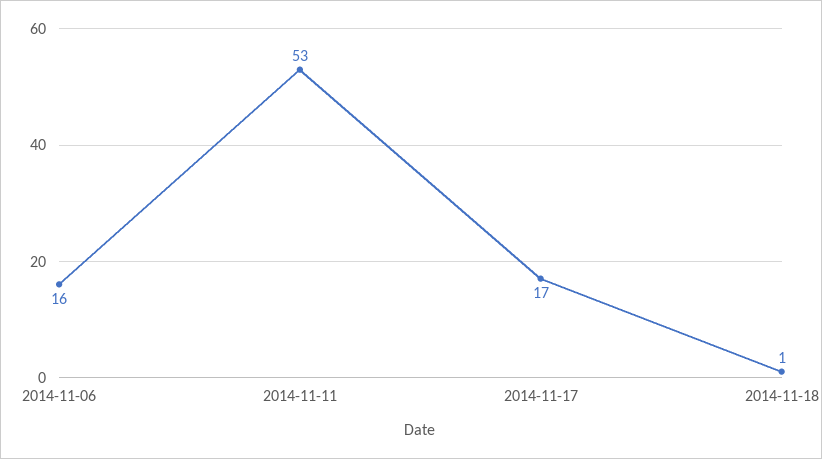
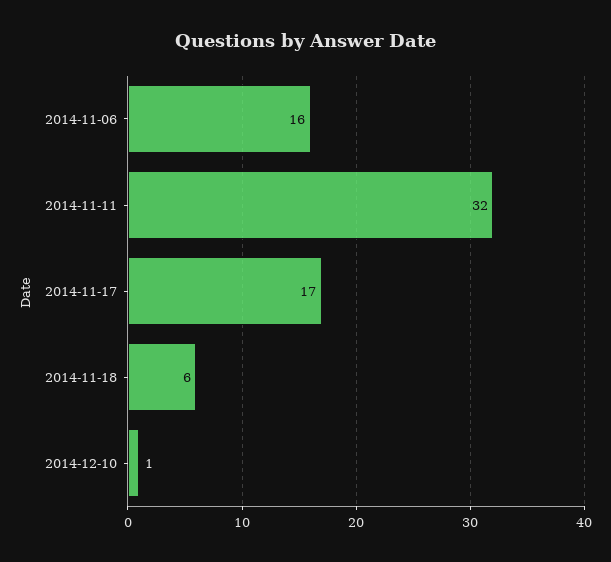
2014-11-11: 53 -> 32
2014-11-18: 1 -> 6
2014-12-10: none -> 1

